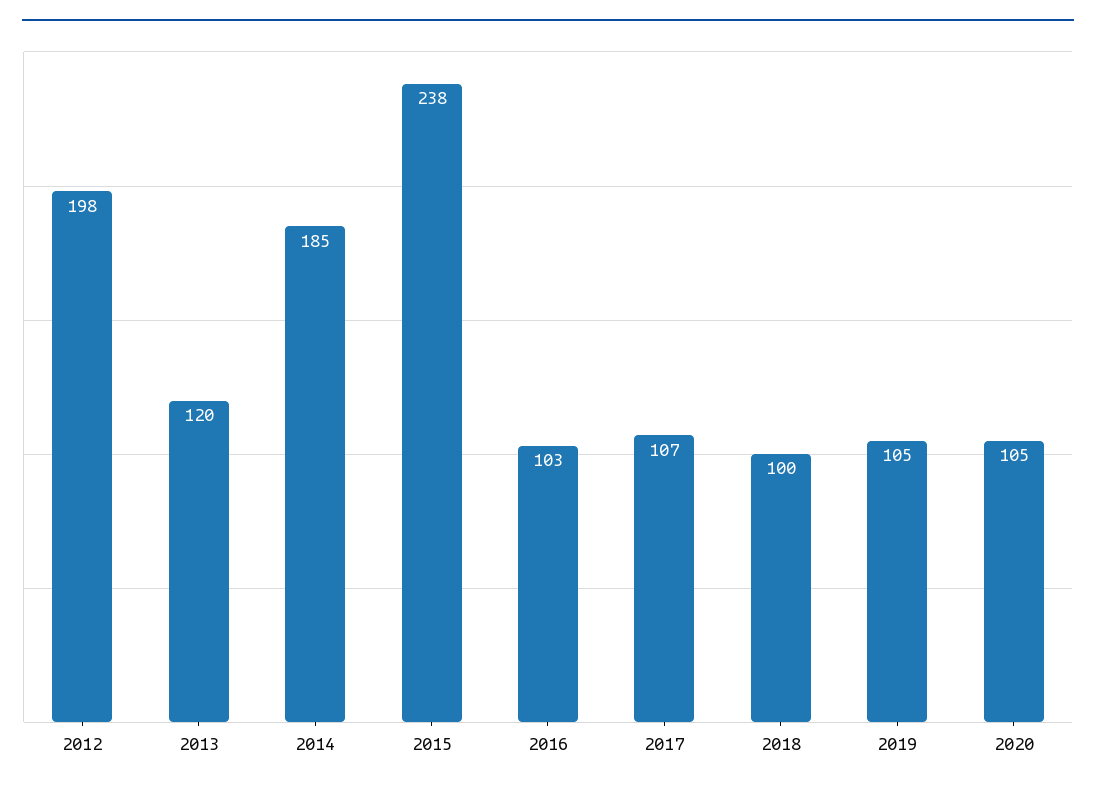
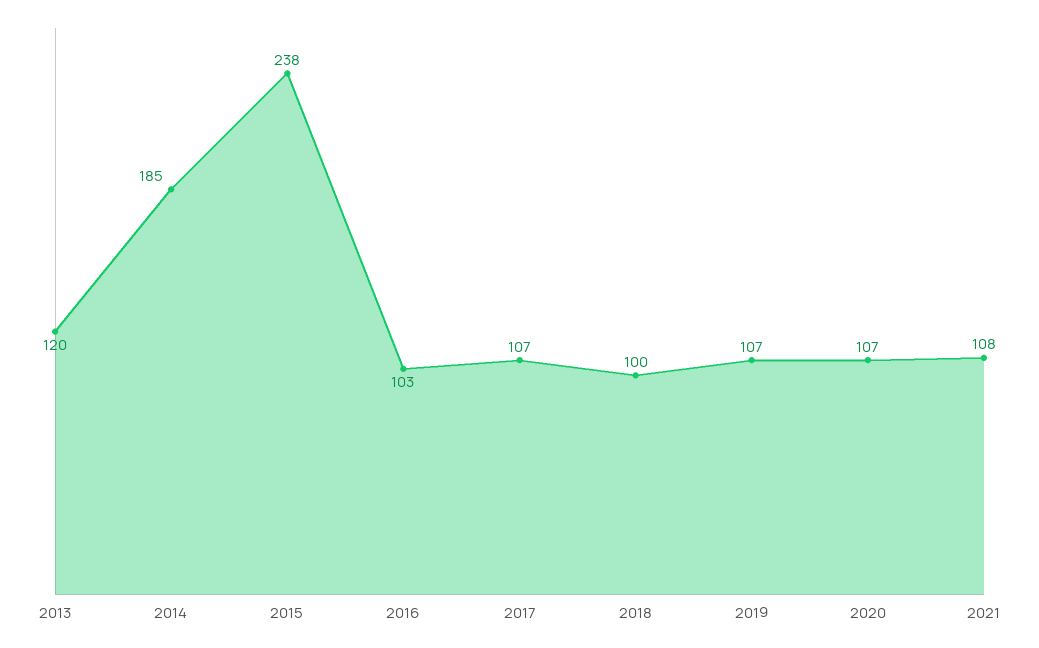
2012: 198 -> none
2019: 105 -> 107
2020: 105 -> 107
2021: none -> 108

